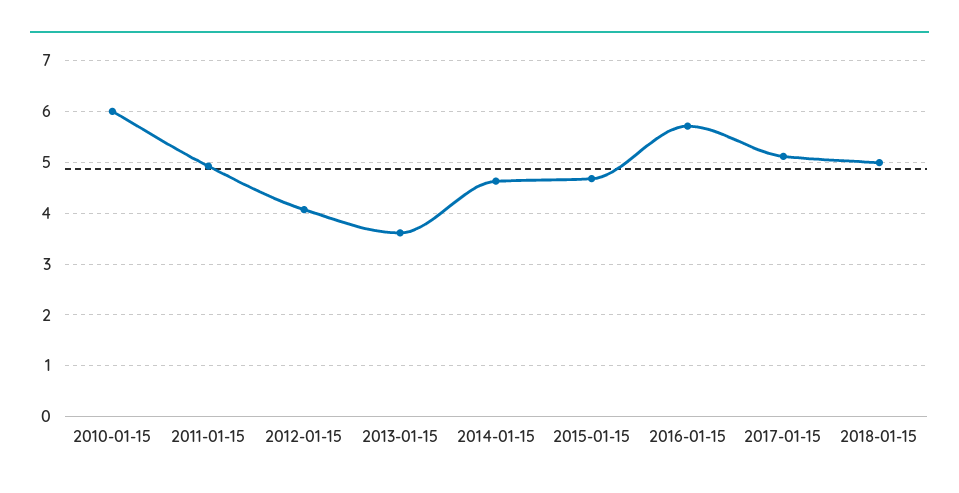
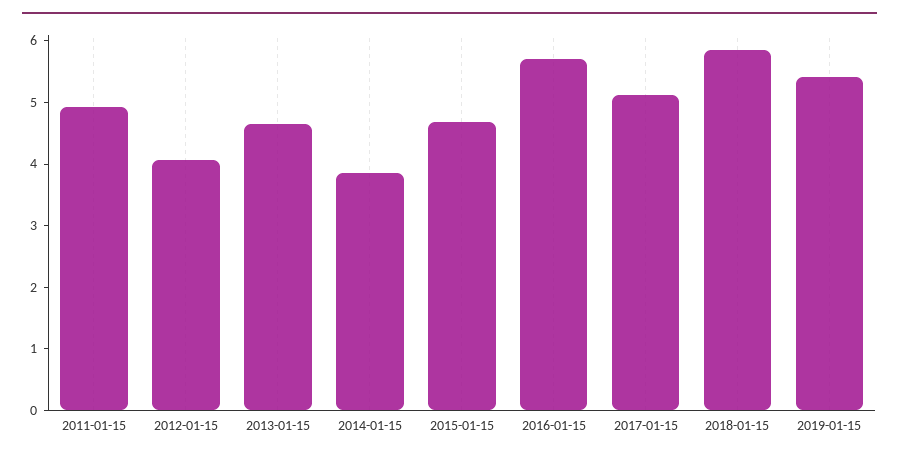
2010-01-15: 6 -> none
2013-01-15: 3.6 -> 4.6
2014-01-15: 4.6 -> 3.8
2018-01-15: 5 -> 5.8
2019-01-15: none -> 5.4

